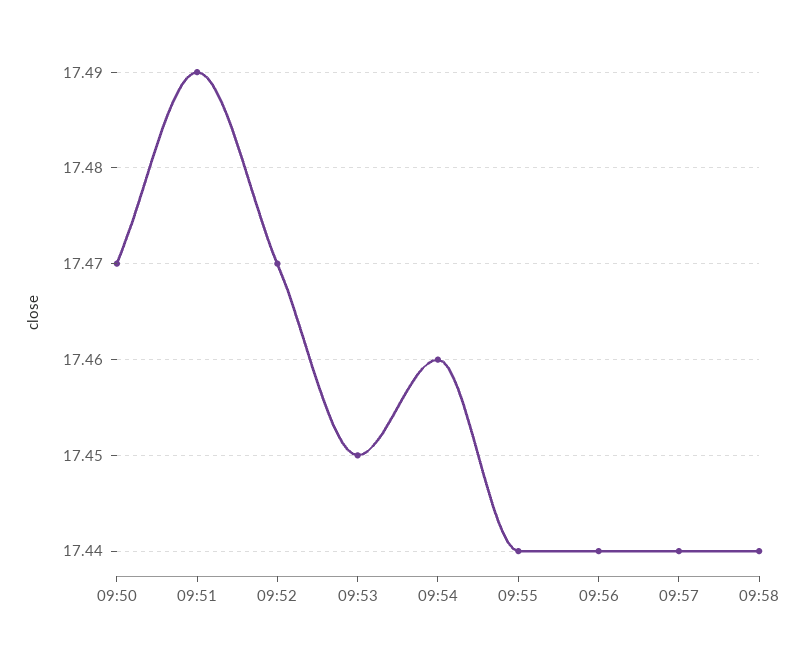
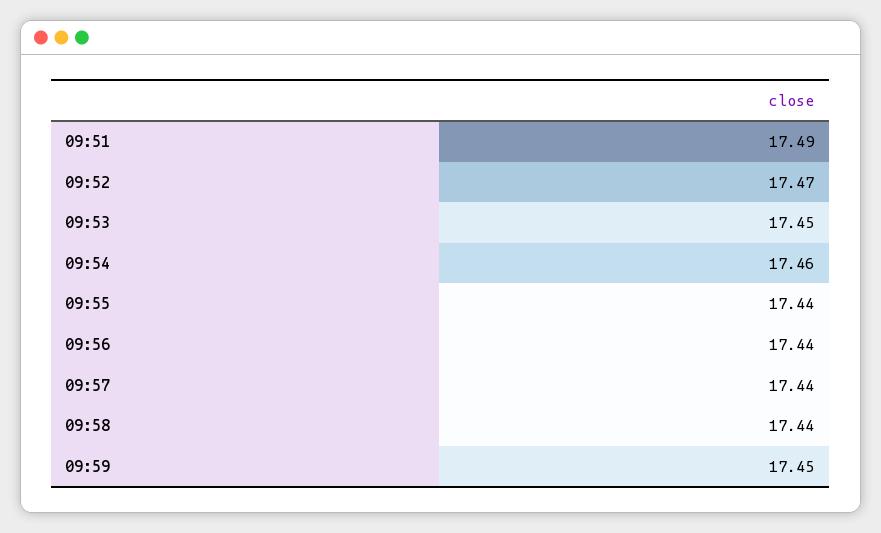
09:50: 17.47 -> none
09:59: none -> 17.45

